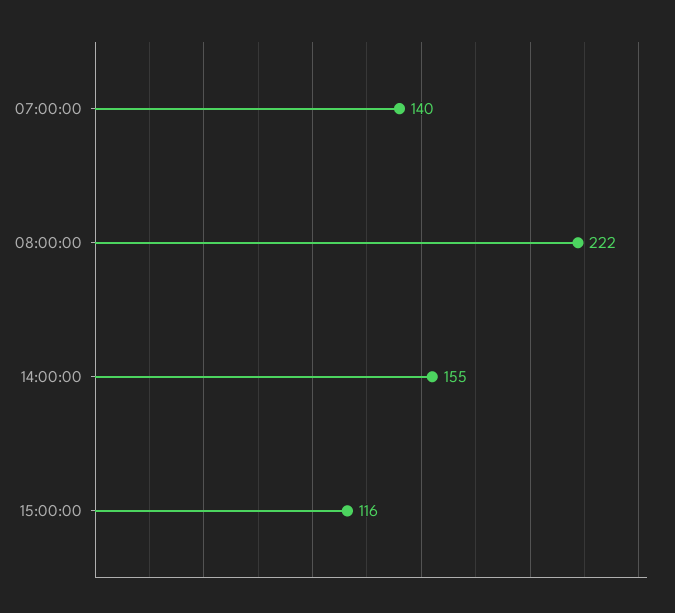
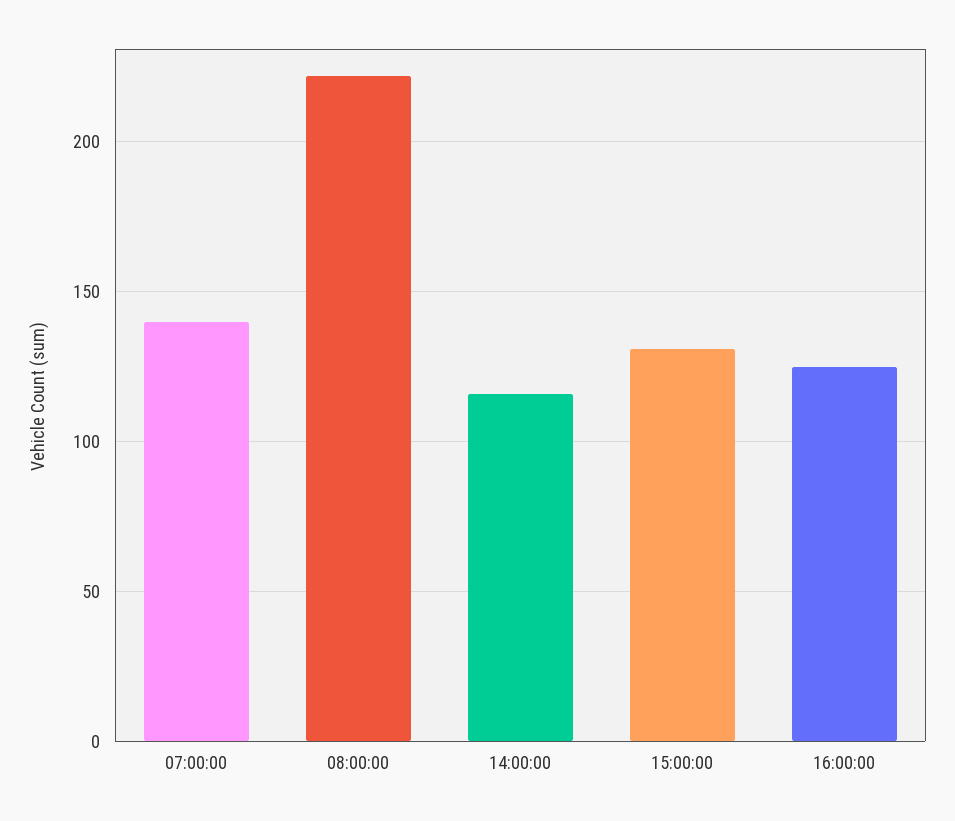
14:00:00: 155 -> 115
15:00:00: 116 -> 130
16:00:00: none -> 125

